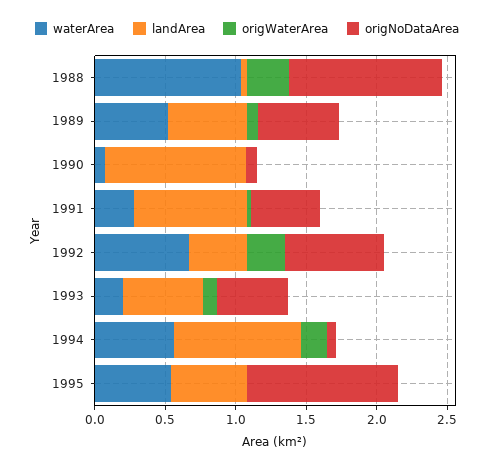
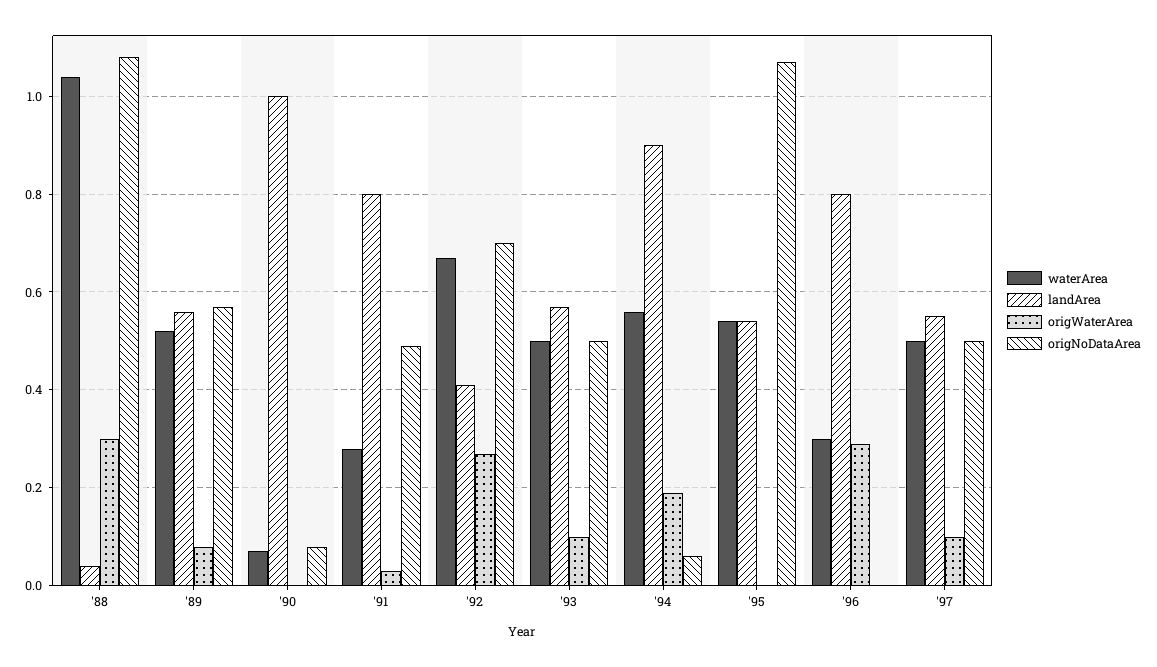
waterArea, 1993: 0.2 -> 0.5
waterArea, '96: none -> 0.3
landArea, '96: none -> 0.8
origWaterArea, '96: none -> 0.3
origNoDataArea, '96: none -> 0
waterArea, '97: none -> 0.5
landArea, '97: none -> 0.55
origWaterArea, '97: none -> 0.1
origNoDataArea, '97: none -> 0.5

